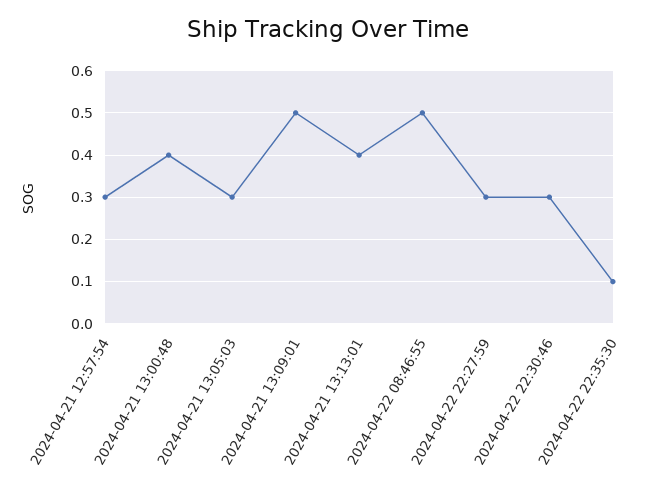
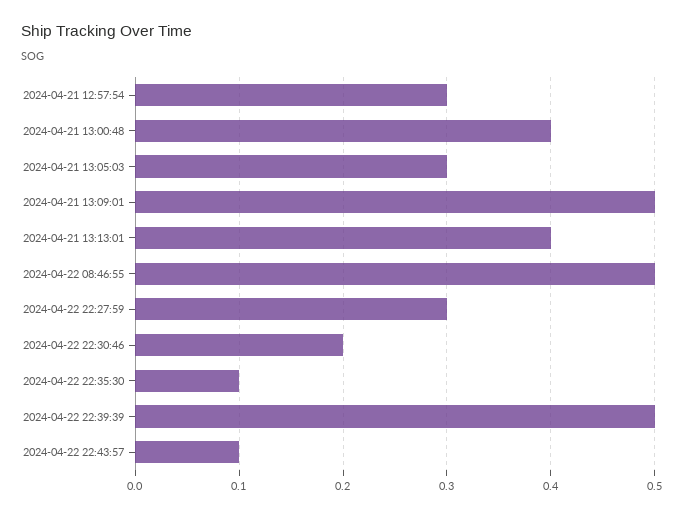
2024-04-22 22:30:46: 0.3 -> 0.2
2024-04-22 22:39:39: none -> 0.5
2024-04-22 22:43:57: none -> 0.1

